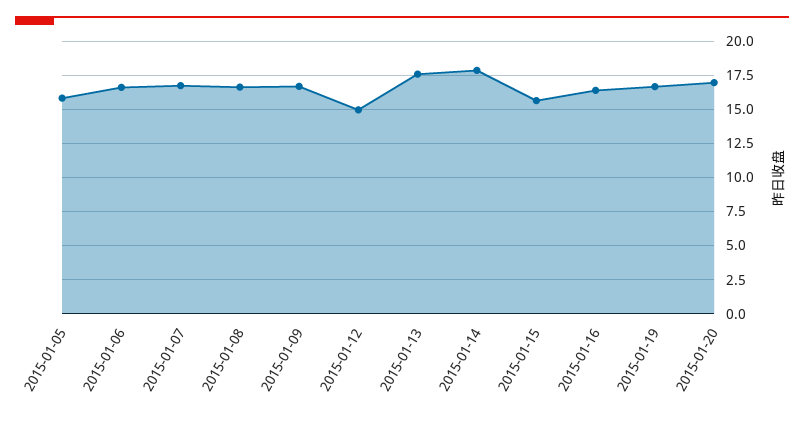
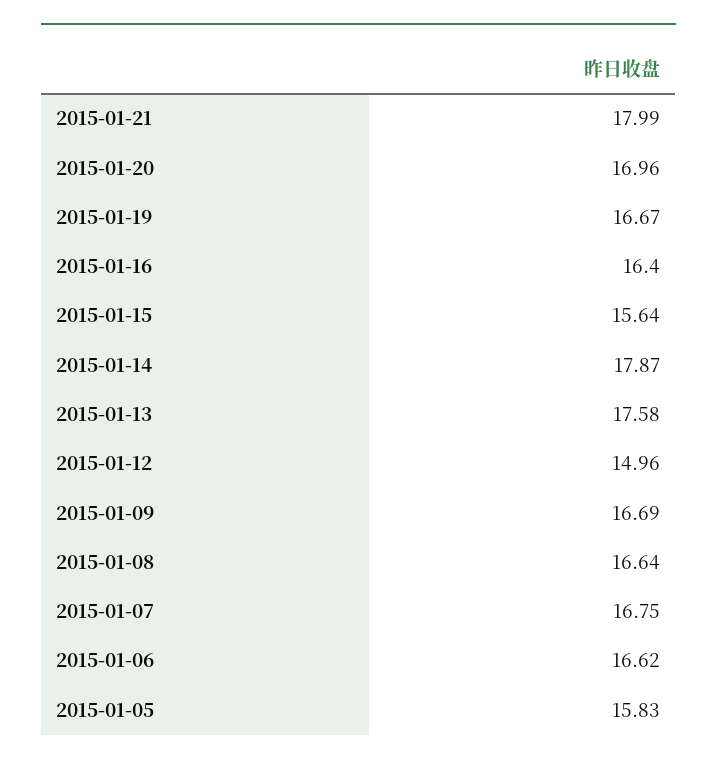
2015-01-21: none -> 17.99

